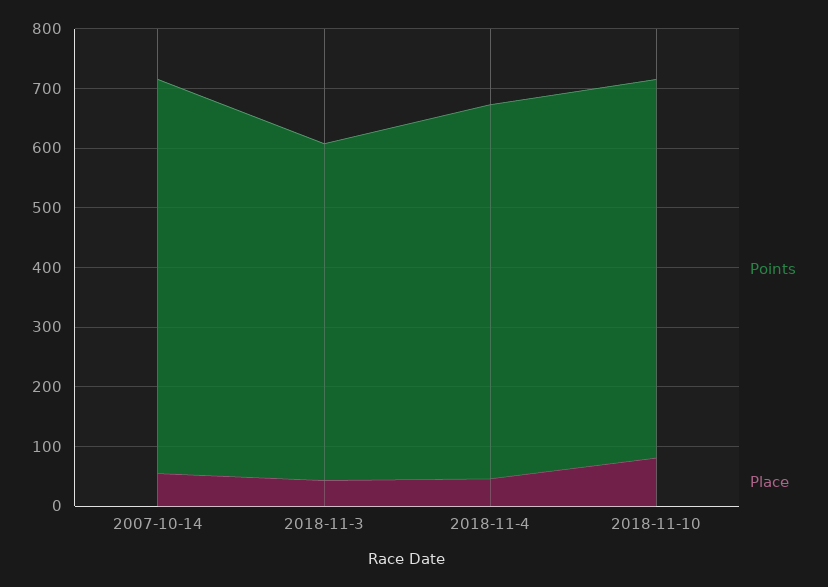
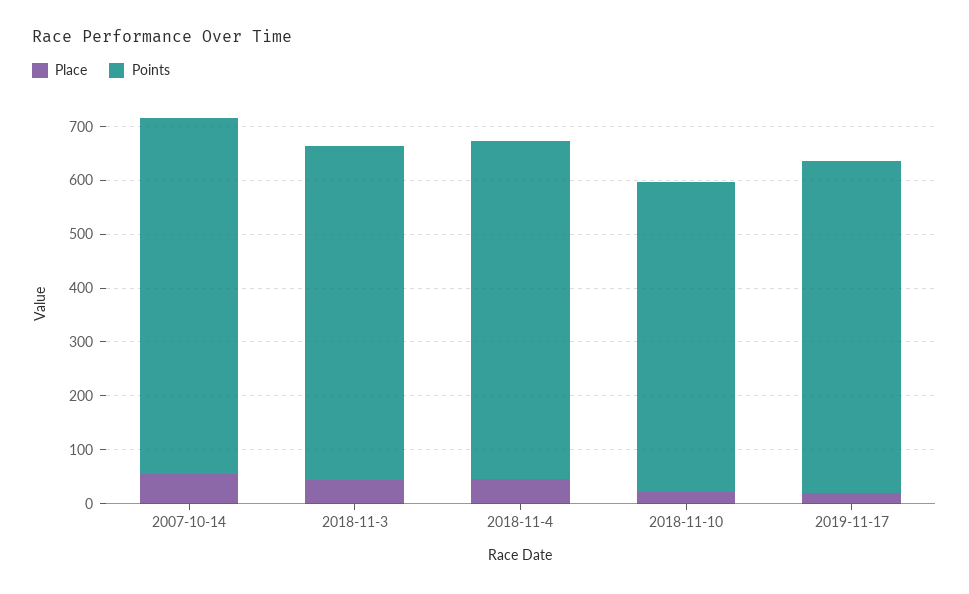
Points, 2018-11-3: 560 -> 620
Points, 2018-11-10: 640 -> 580
Place, 2018-11-10: 80 -> 20
Place, 2019-11-17: none -> 20
Points, 2019-11-17: none -> 620

